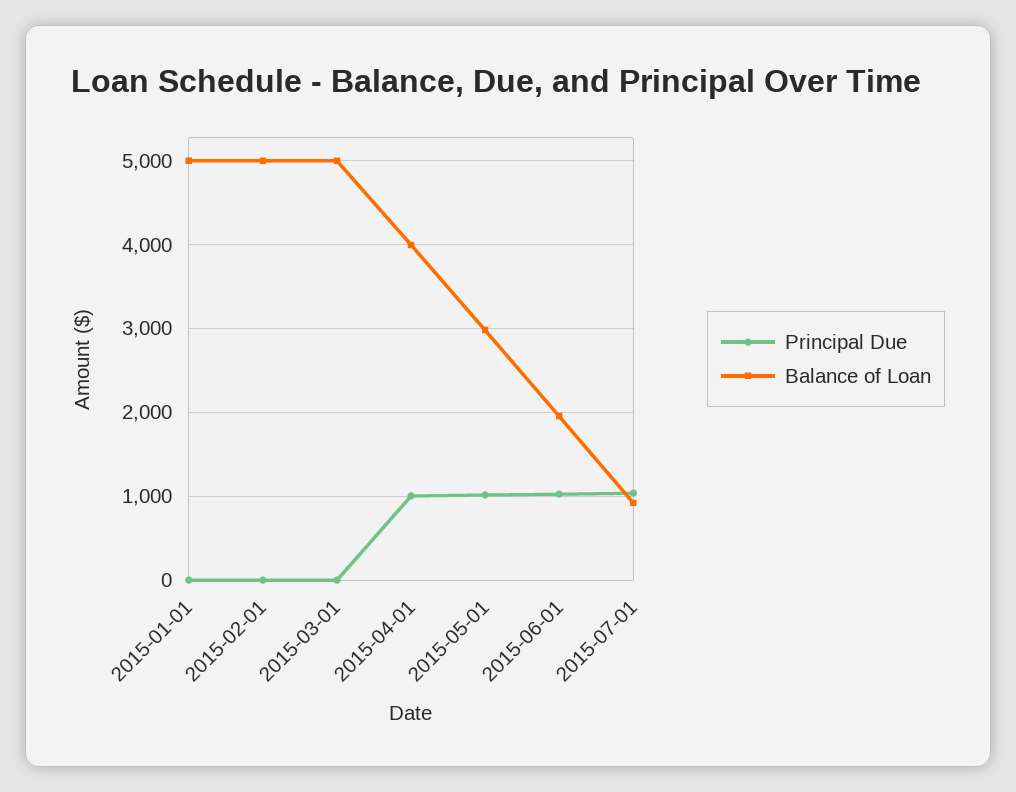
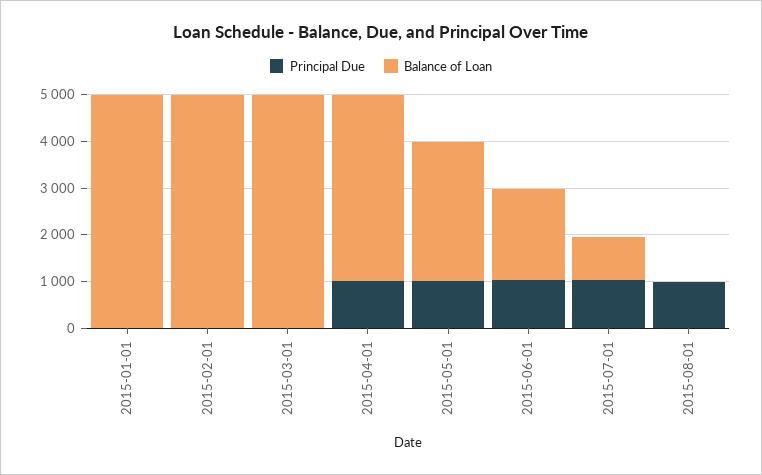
Principal Due, 2015-08-01: none -> 1000
Balance of Loan, 2015-08-01: none -> 0

